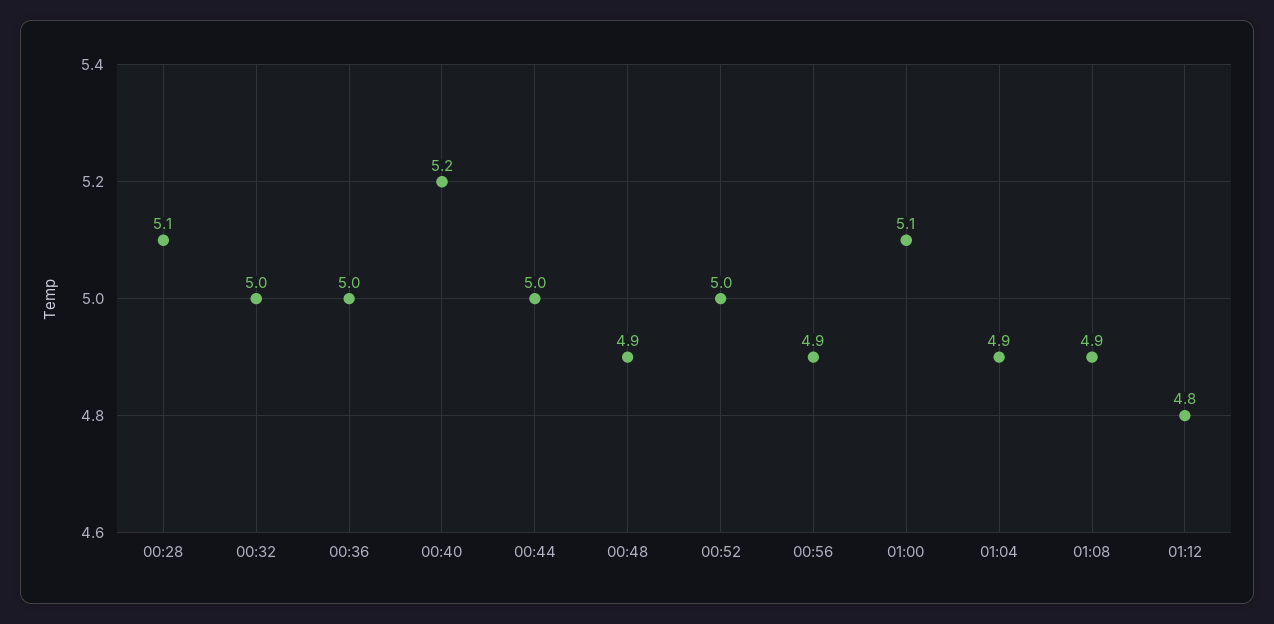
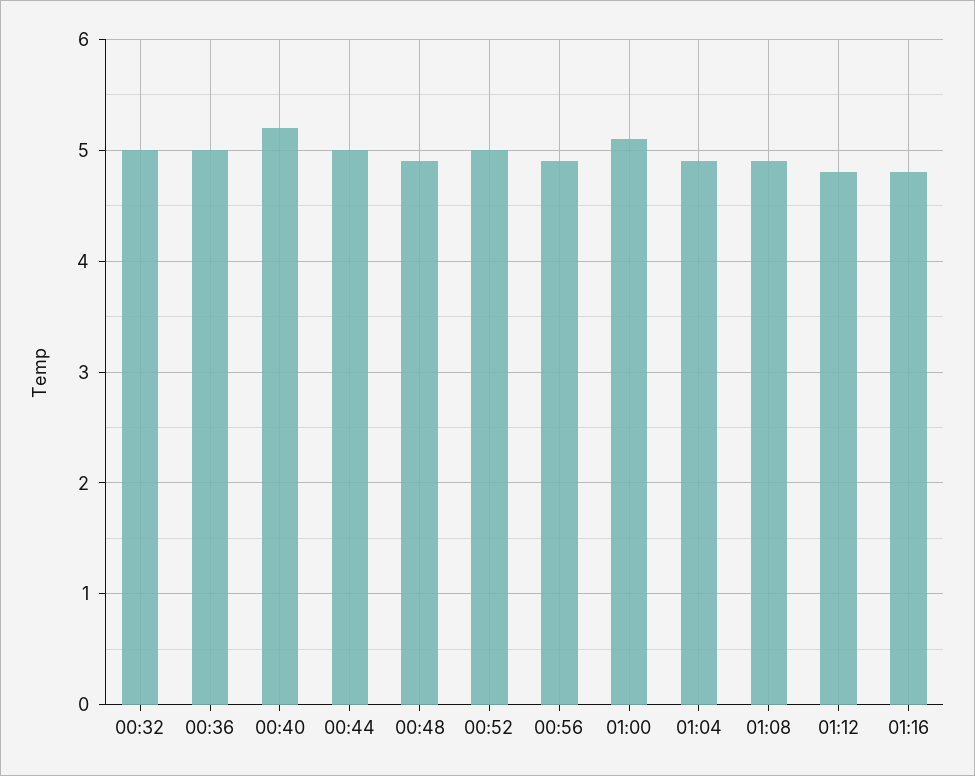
00:28: 5.1 -> none
01:16: none -> 4.8

